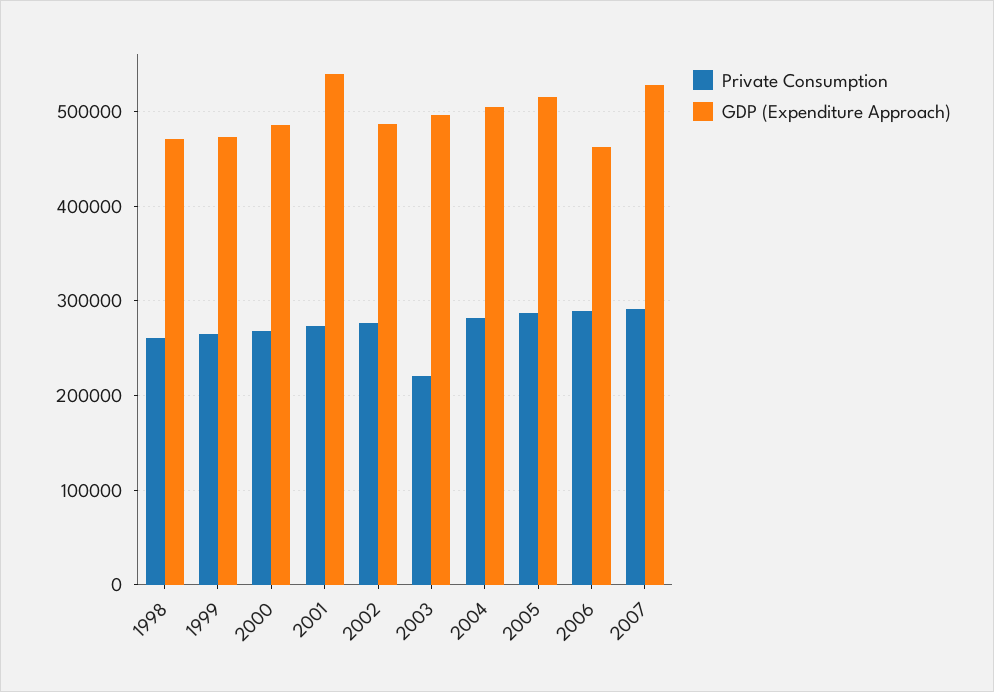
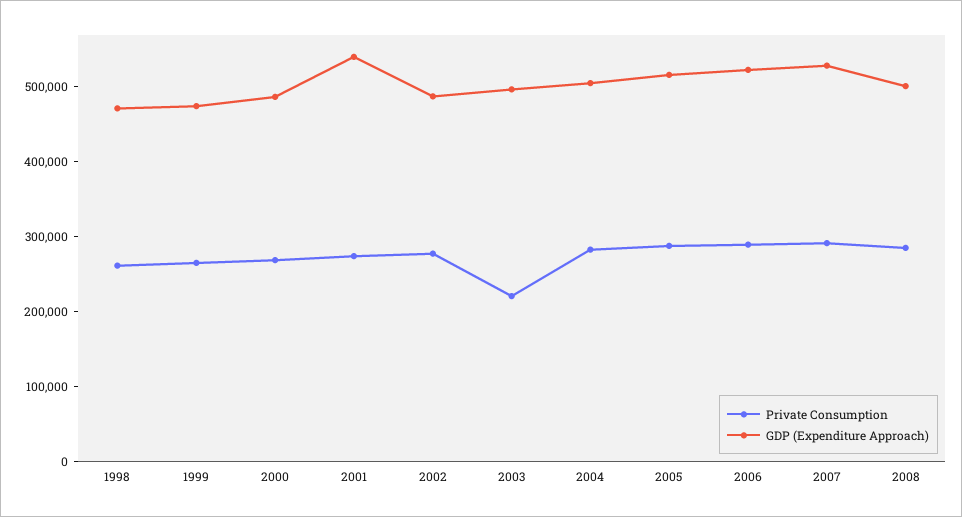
GDP (Expenditure Approach), 2006: 460000 -> 520000
Private Consumption, 2008: none -> 280000
GDP (Expenditure Approach), 2008: none -> 500000

